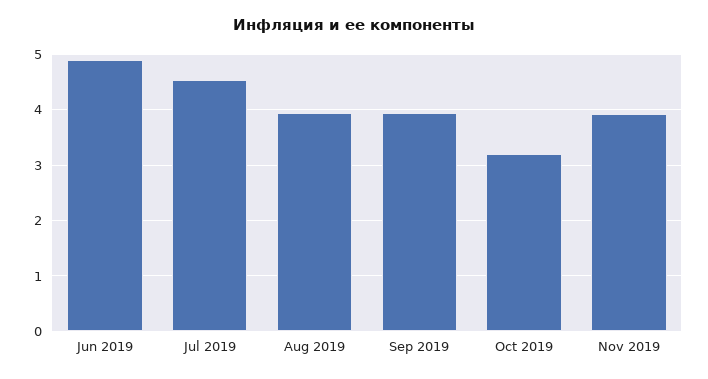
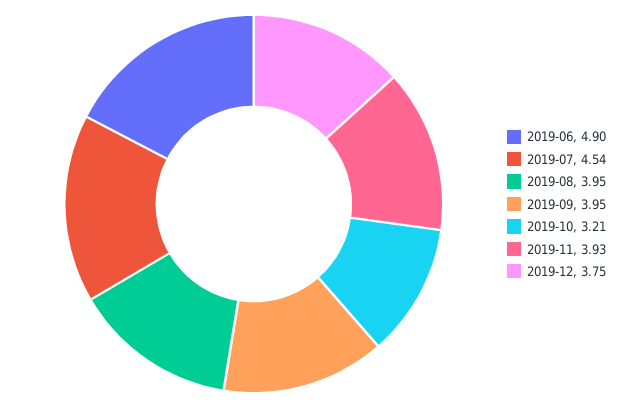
2019-12: none -> 3.75

